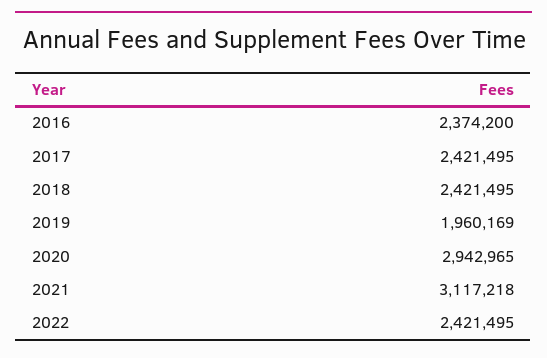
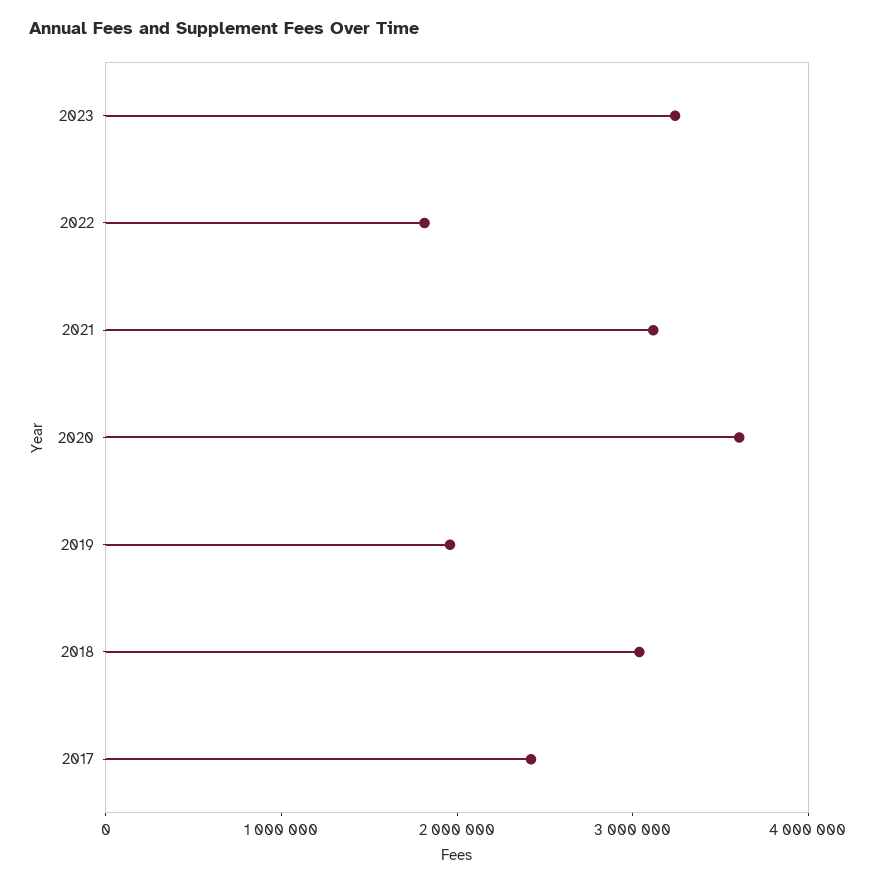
2016: 2374200 -> none
2018: 2421495 -> 3000000
2020: 2942965 -> 3600000
2022: 2421495 -> 1800000
2023: none -> 3200000

